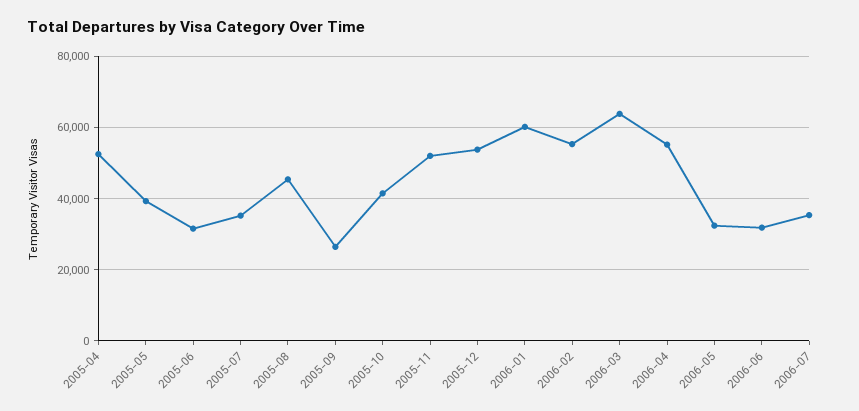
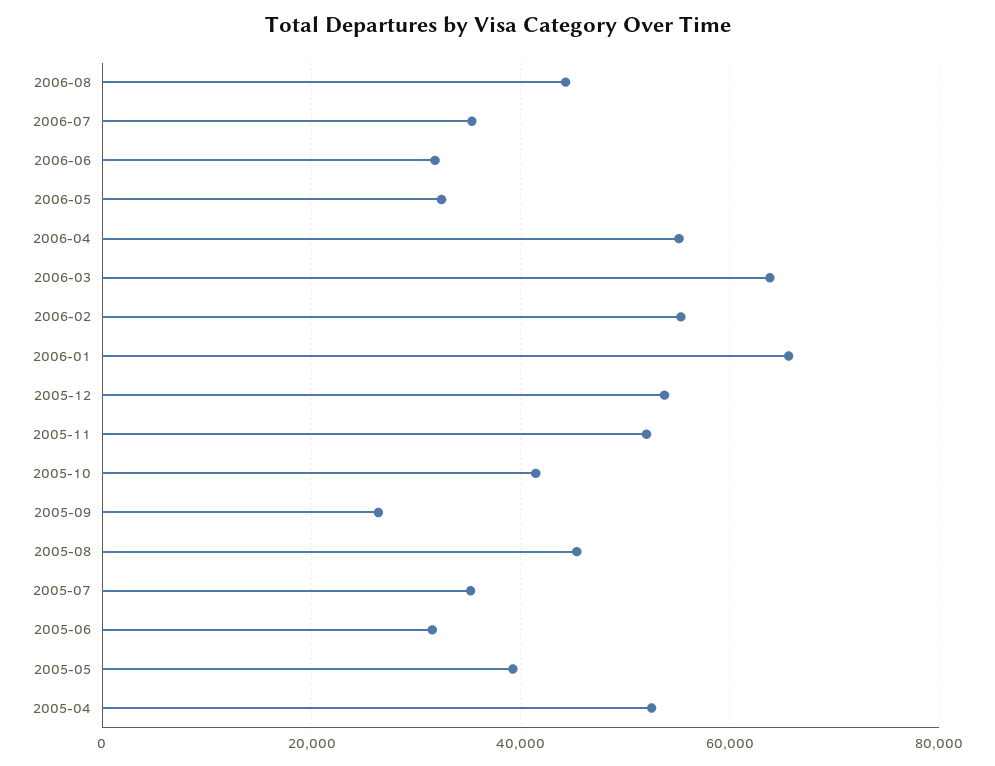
2006-01: 60000 -> 66000
2006-08: none -> 44000

